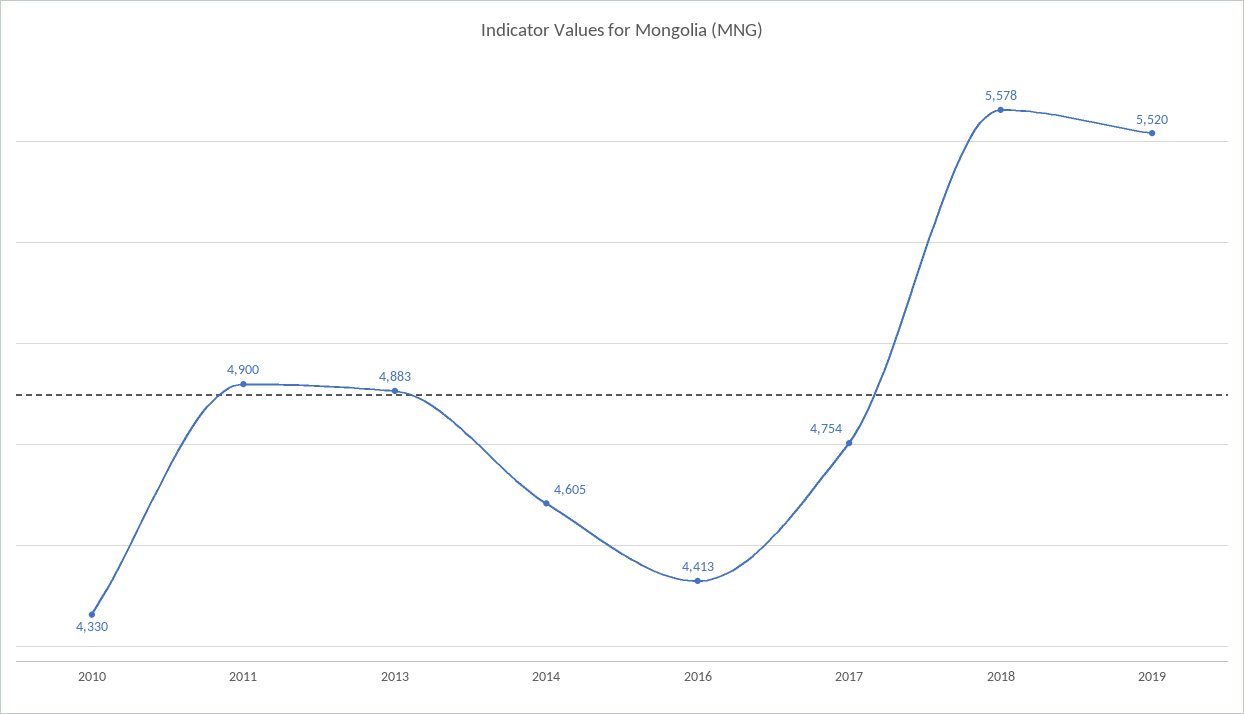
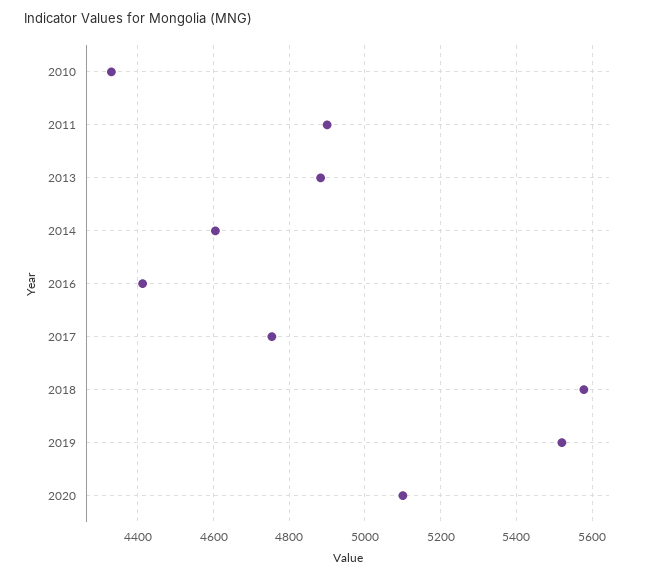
2020: none -> 5100

